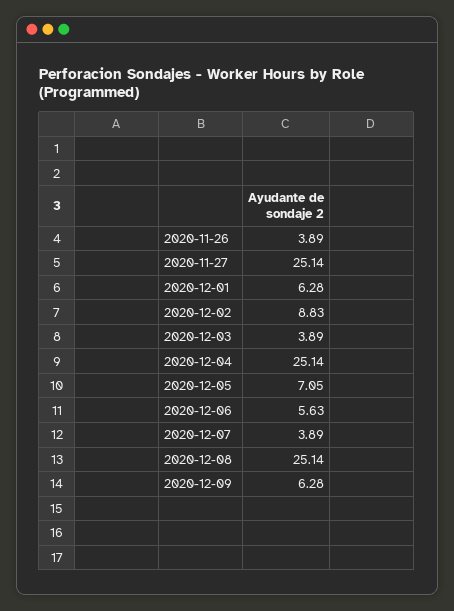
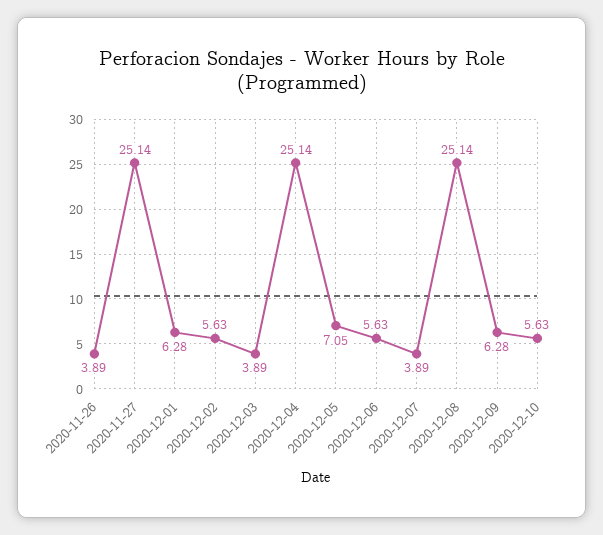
2020-12-02: 8.83 -> 5.63
2020-12-10: none -> 5.63

